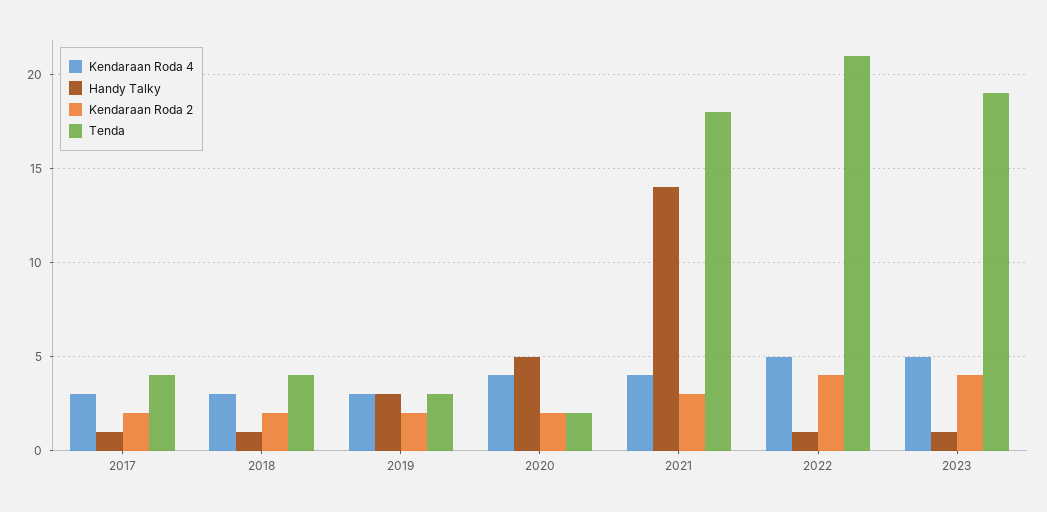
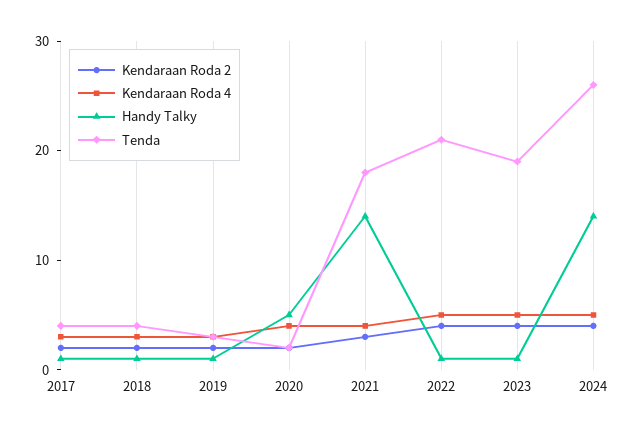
Handy Talky, 2019: 3 -> 1
Kendaraan Roda 2, 2024: none -> 4
Kendaraan Roda 4, 2024: none -> 5
Handy Talky, 2024: none -> 14
Tenda, 2024: none -> 26

